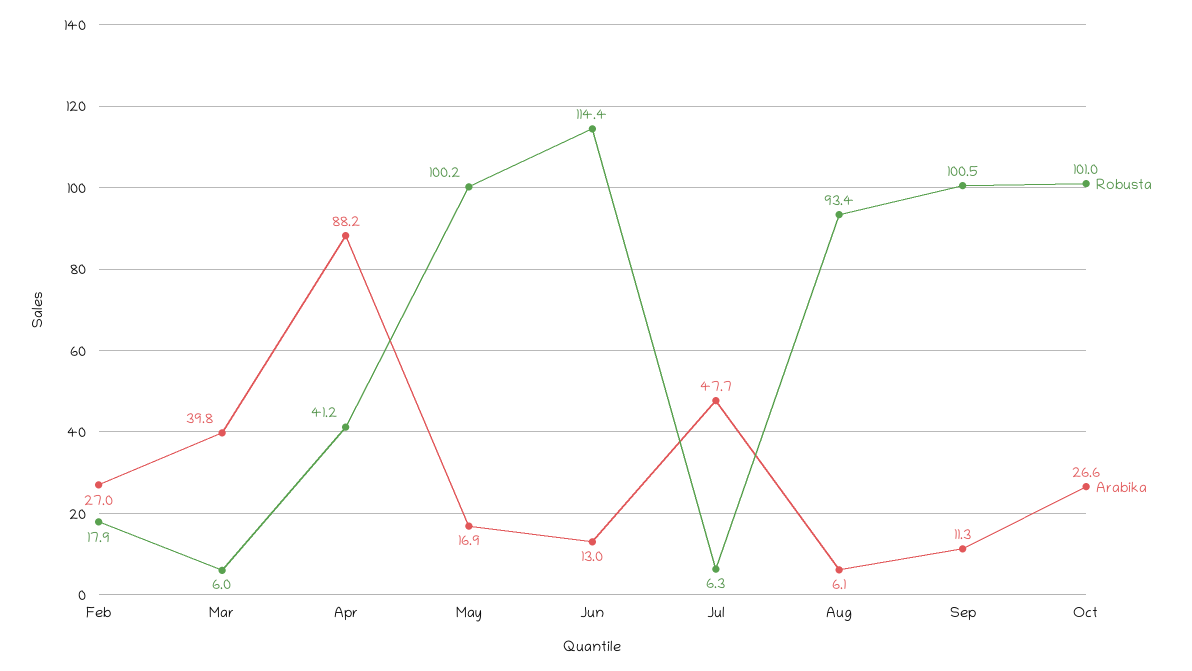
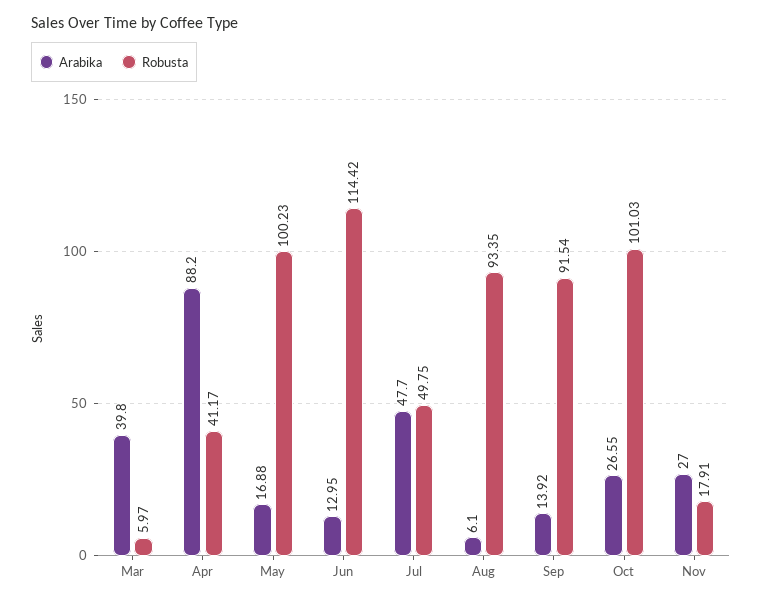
Robusta, Feb: 17.9 -> none
Arabika, Feb: 27 -> none
Robusta, Jul: 6.3 -> 49.75
Robusta, Sep: 100.5 -> 91.54
Arabika, Sep: 11.3 -> 13.92
Arabika, Nov: none -> 27
Robusta, Nov: none -> 17.91

